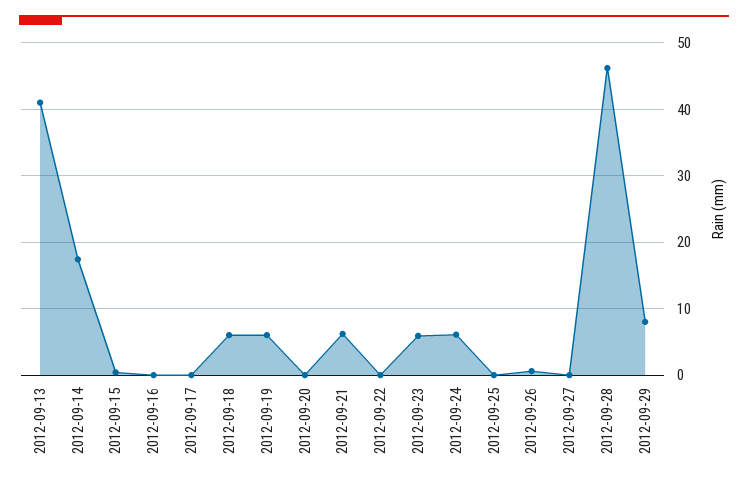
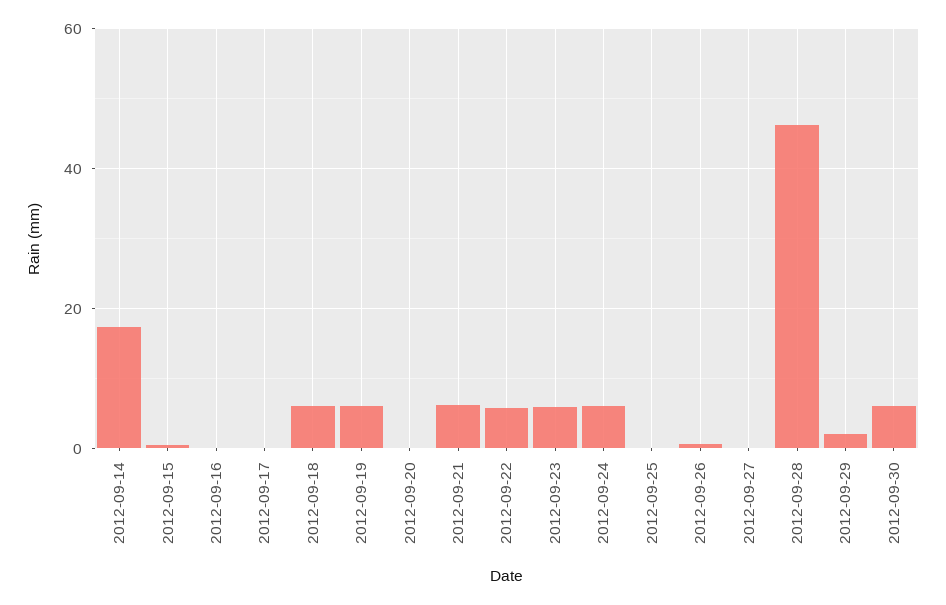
2012-09-13: 41 -> none
2012-09-22: 0 -> 6
2012-09-29: 8 -> 2
2012-09-30: none -> 6

